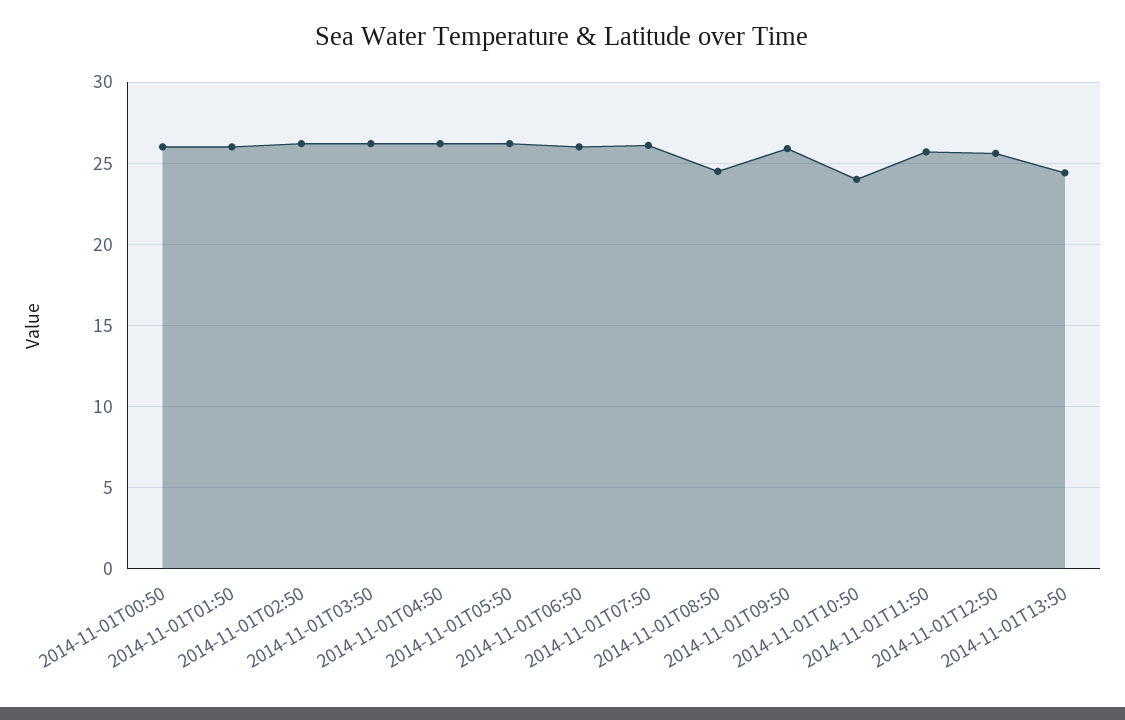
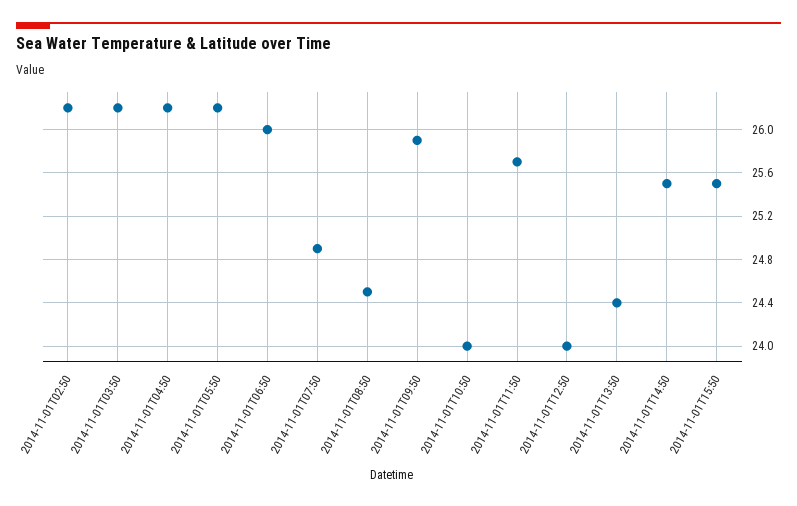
2014-11-01T00:50: 26 -> none
2014-11-01T01:50: 26 -> none
2014-11-01T07:50: 26 -> 24.9
2014-11-01T12:50: 25.5 -> 24
2014-11-01T14:50: none -> 25.5
2014-11-01T15:50: none -> 25.5

